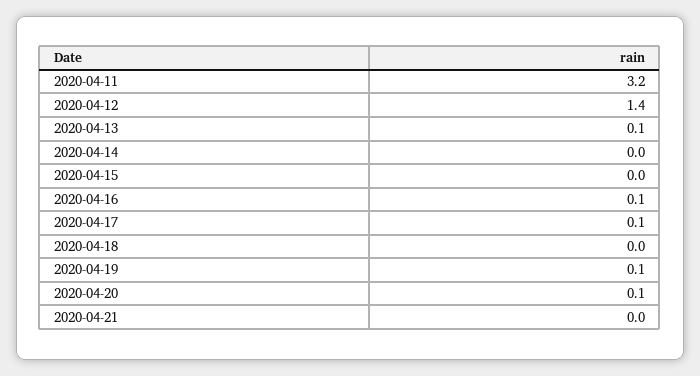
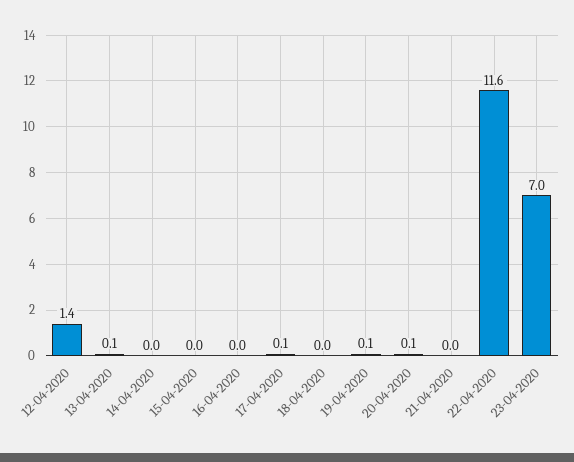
2020-04-11: 3.2 -> none
2020-04-16: 0.1 -> 0
22-04-2020: none -> 11.6
23-04-2020: none -> 7

